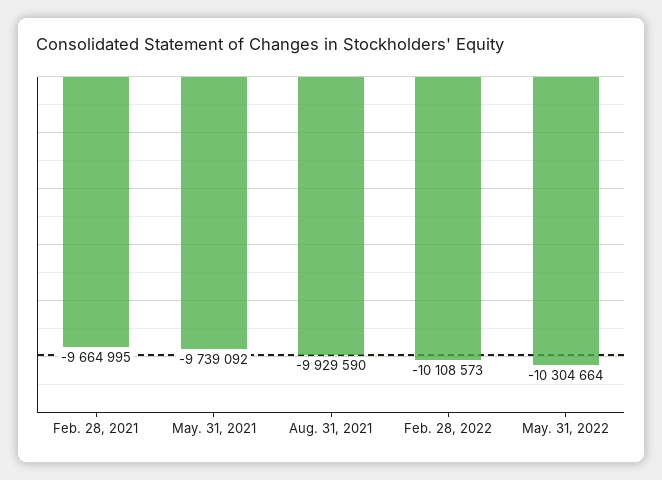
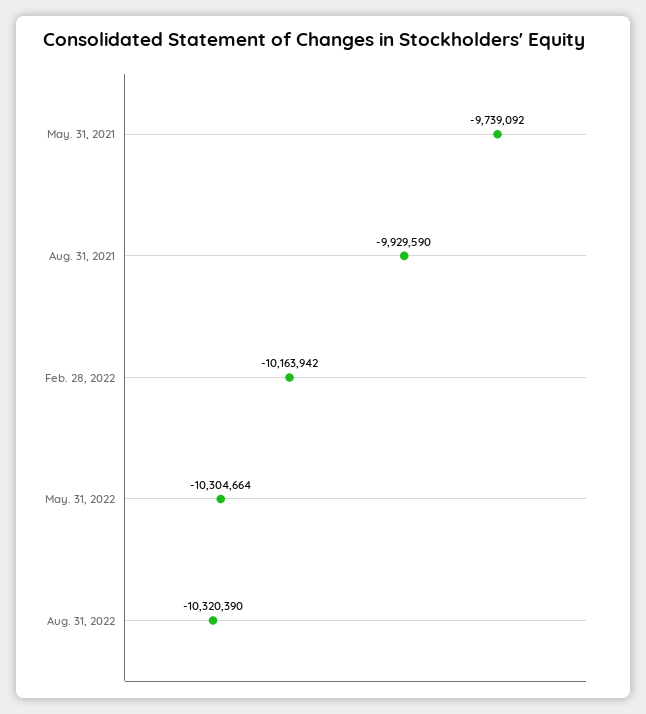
Feb. 28, 2021: -9664995 -> none
Feb. 28, 2022: -10108573 -> -10163942
Aug. 31, 2022: none -> -10320390

